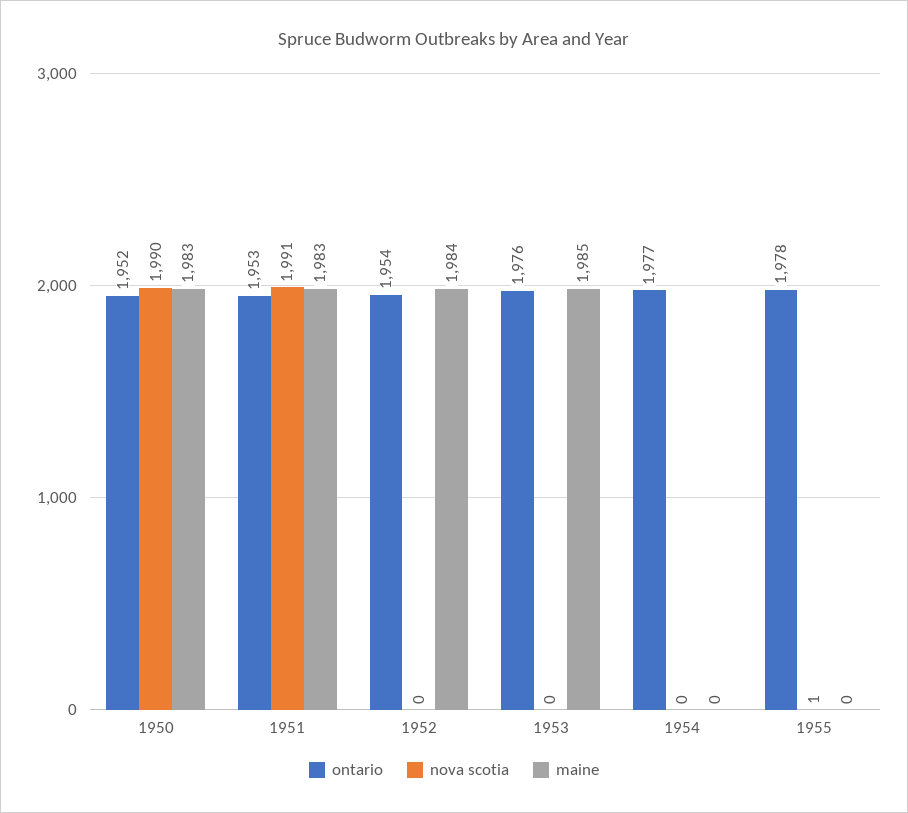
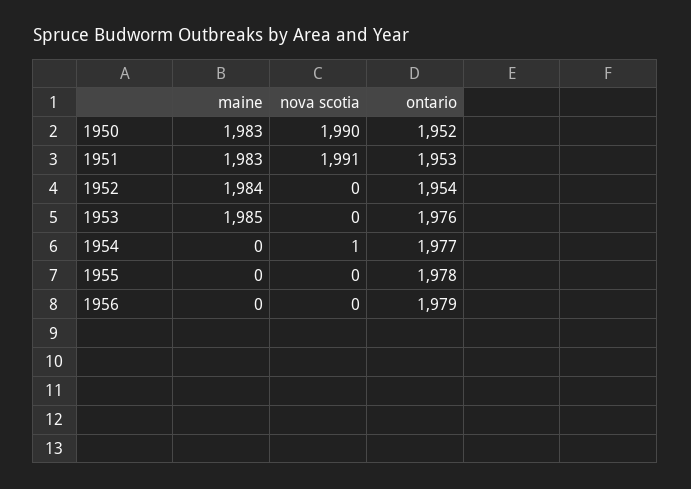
nova scotia, 1954: 0 -> 1
nova scotia, 1955: 1 -> 0
maine, 1956: none -> 0
nova scotia, 1956: none -> 0
ontario, 1956: none -> 1979

